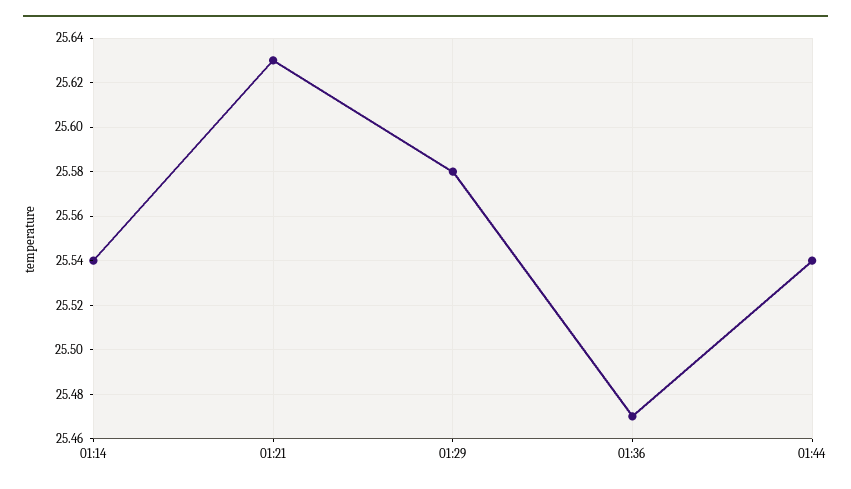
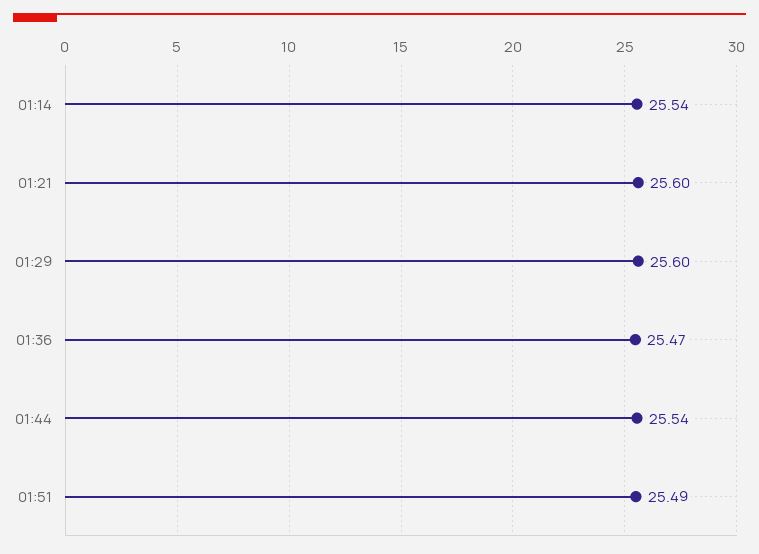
01:21: 25.63 -> 25.6
01:29: 25.58 -> 25.6
01:51: none -> 25.49

